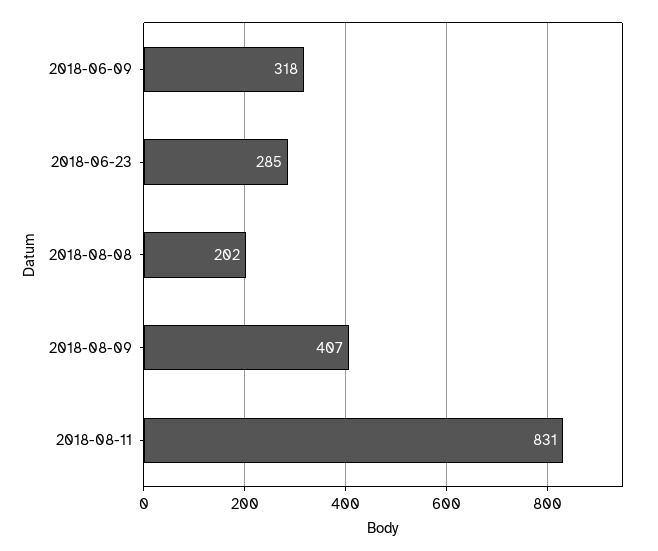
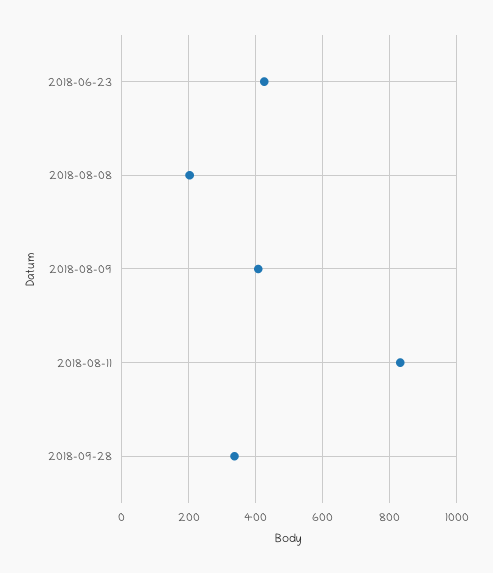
2018-06-09: 318 -> none
2018-06-23: 285 -> 420
2018-09-28: none -> 340

